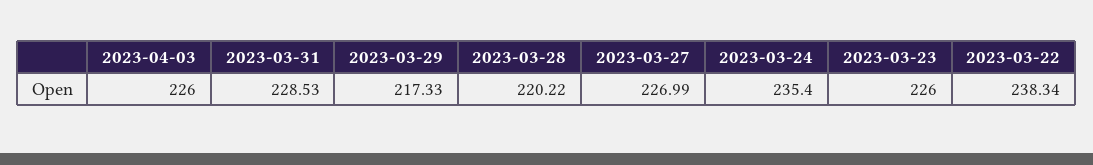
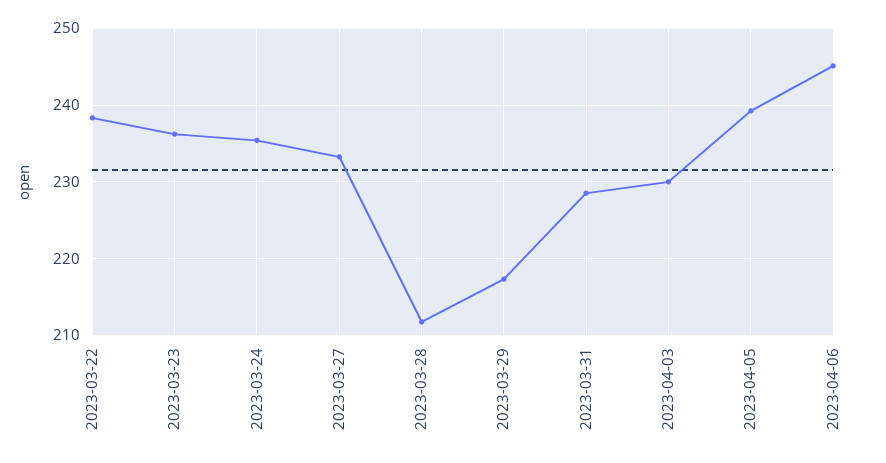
2023-04-03: 226 -> 230
2023-03-28: 220.22 -> 212
2023-03-27: 226.99 -> 233
2023-03-23: 226 -> 236
2023-04-05: none -> 239
2023-04-06: none -> 245

